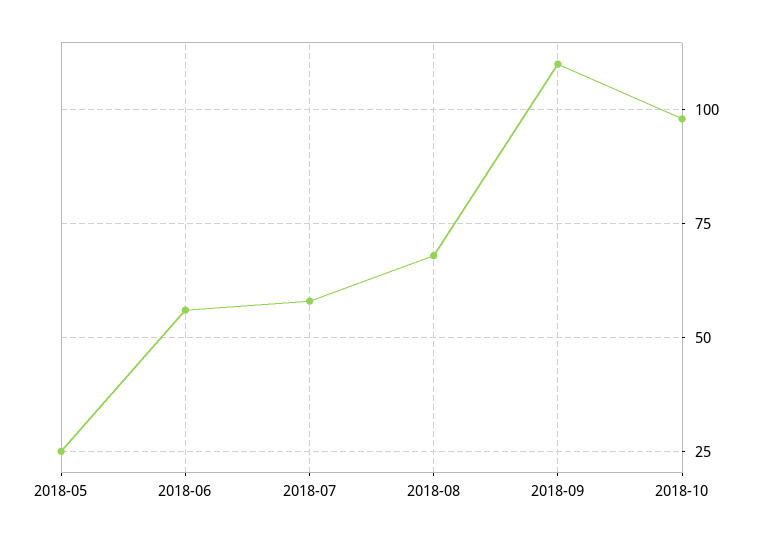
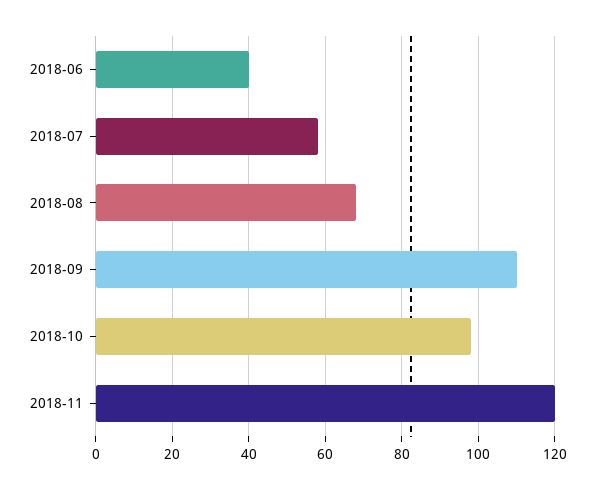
2018-05: 25 -> none
2018-06: 55 -> 40
2018-11: none -> 120

